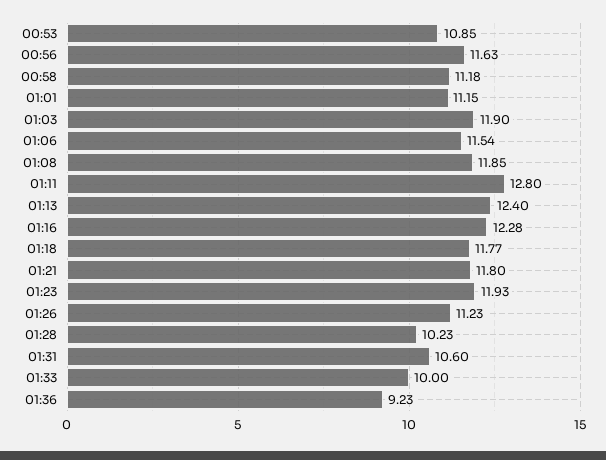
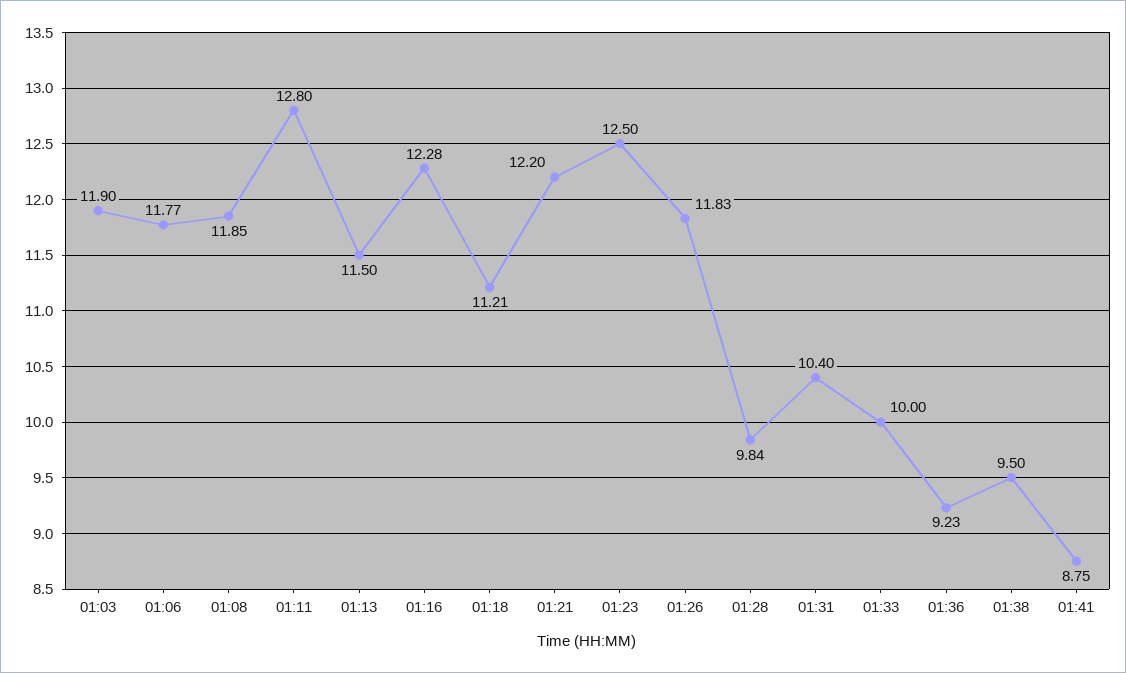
00:53: 10.85 -> none
00:56: 11.63 -> none
00:58: 11.18 -> none
01:01: 11.15 -> none
01:06: 11.54 -> 11.77
01:13: 12.4 -> 11.5
01:18: 11.77 -> 11.21
01:21: 11.8 -> 12.2
01:23: 11.93 -> 12.5
01:26: 11.23 -> 11.83
01:28: 10.23 -> 9.84
01:31: 10.6 -> 10.4
01:38: none -> 9.5
01:41: none -> 8.75

